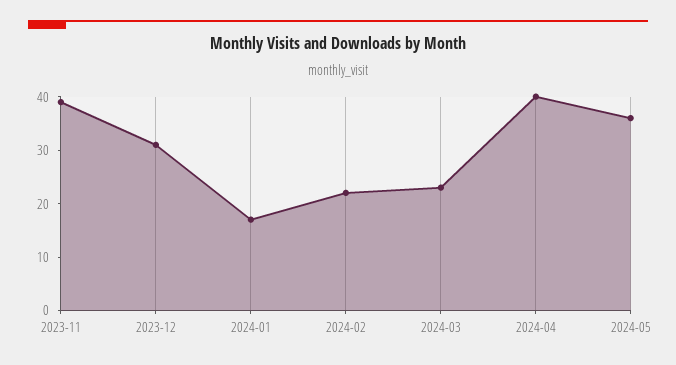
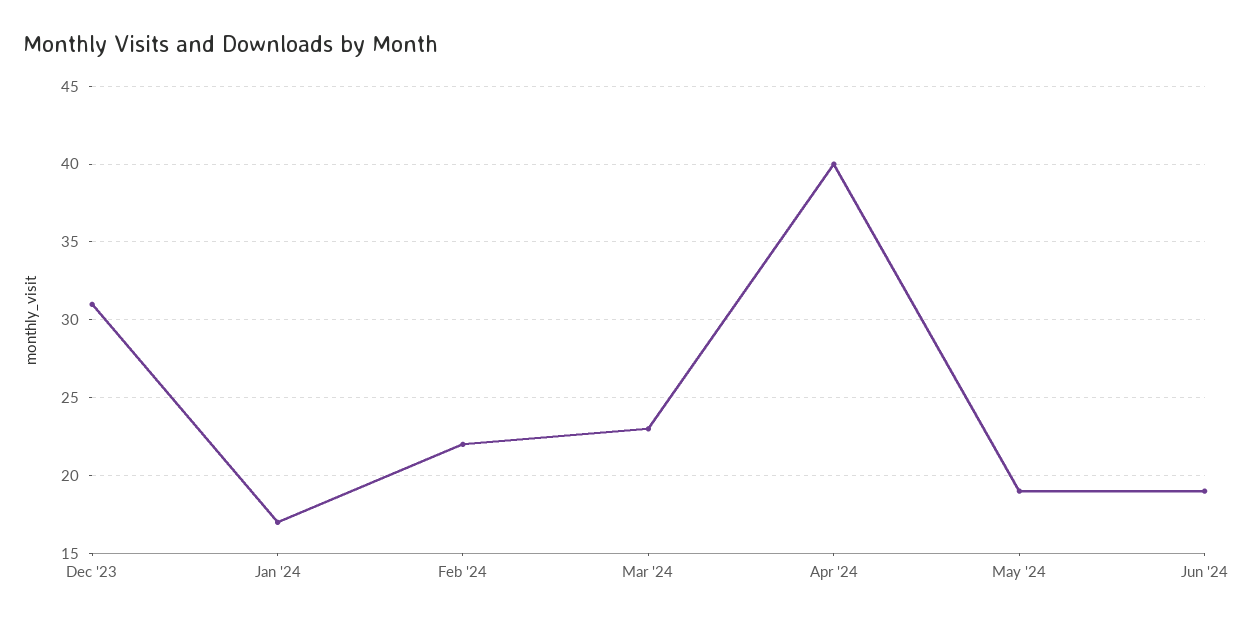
2023-11: 40 -> none
2024-05: 35 -> 19
Jun '24: none -> 19

